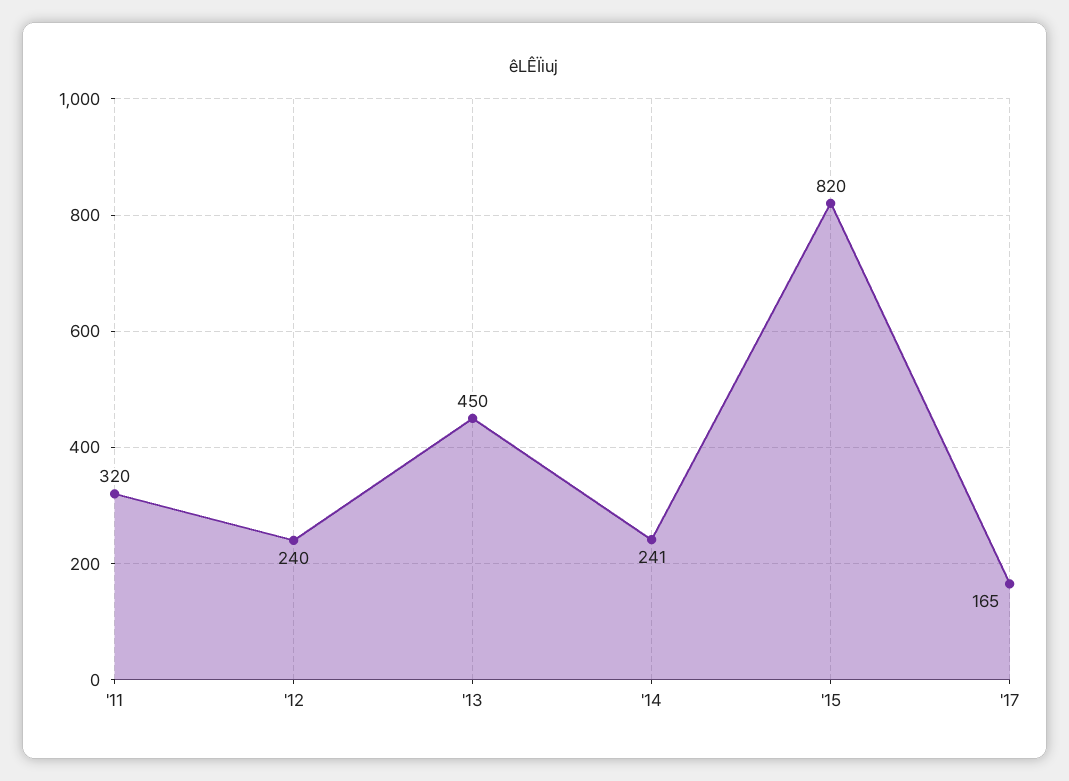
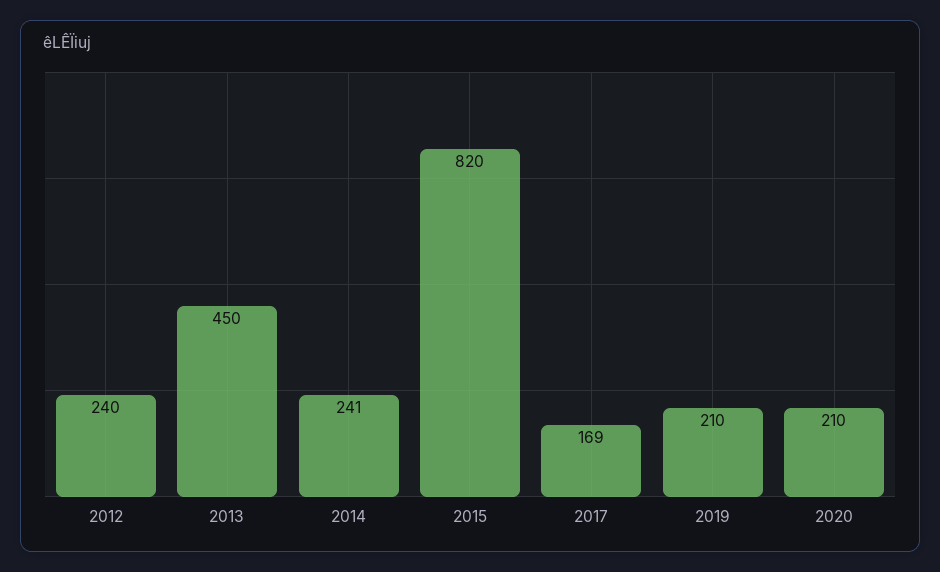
'11: 320 -> none
'17: 165 -> 169
2019: none -> 210
2020: none -> 210

